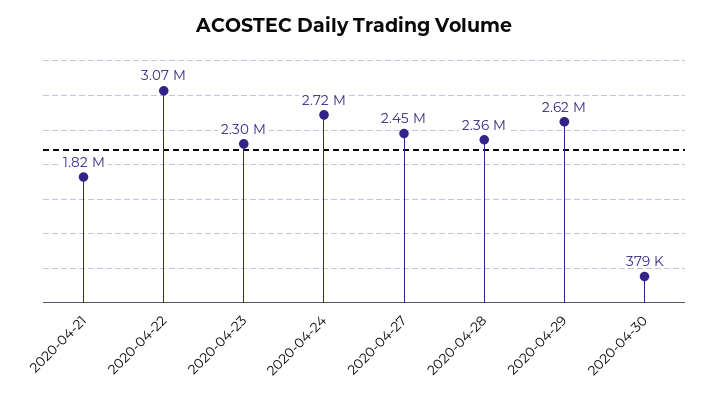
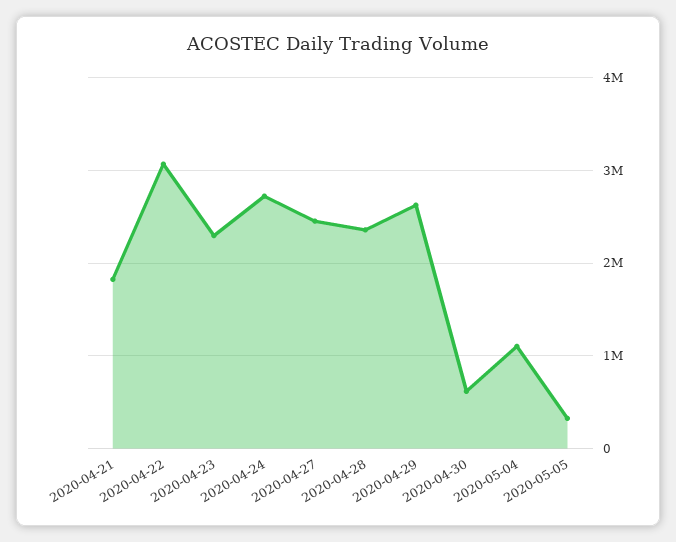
2020-04-30: 379000 -> 600000
2020-05-04: none -> 1100000
2020-05-05: none -> 300000

